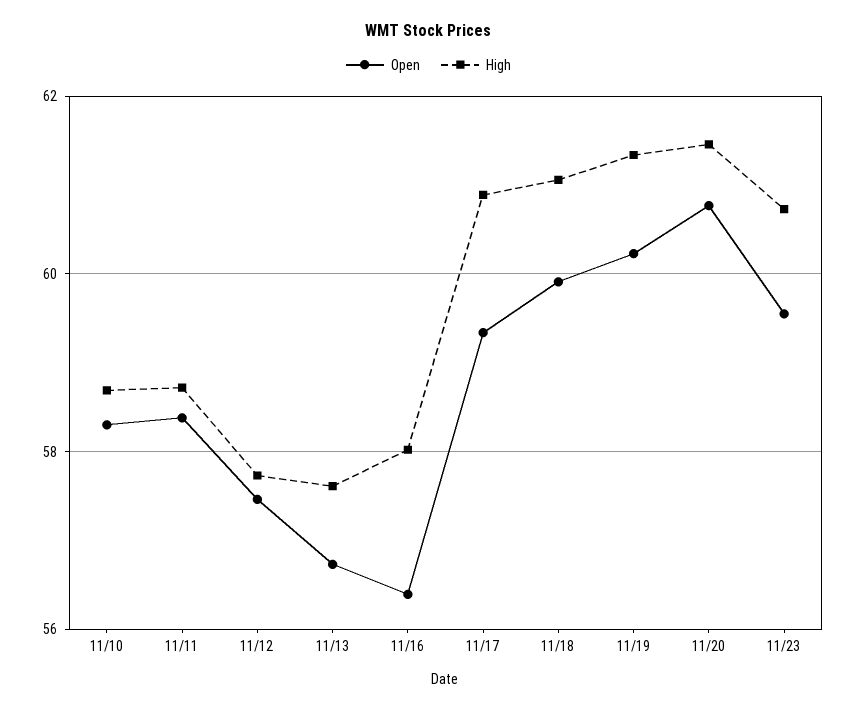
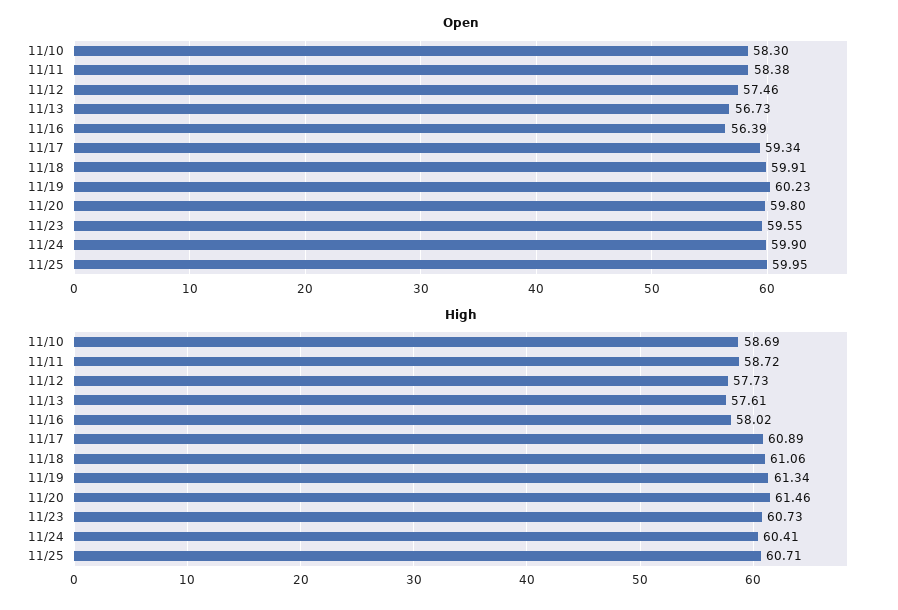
Open, 11/20: 60.8 -> 59.8
Open, 11/24: none -> 59.9
Open, 11/25: none -> 59.95
High, 11/24: none -> 60.41
High, 11/25: none -> 60.71

